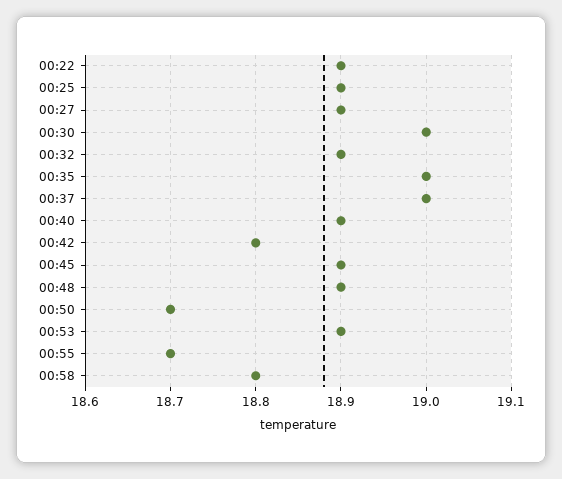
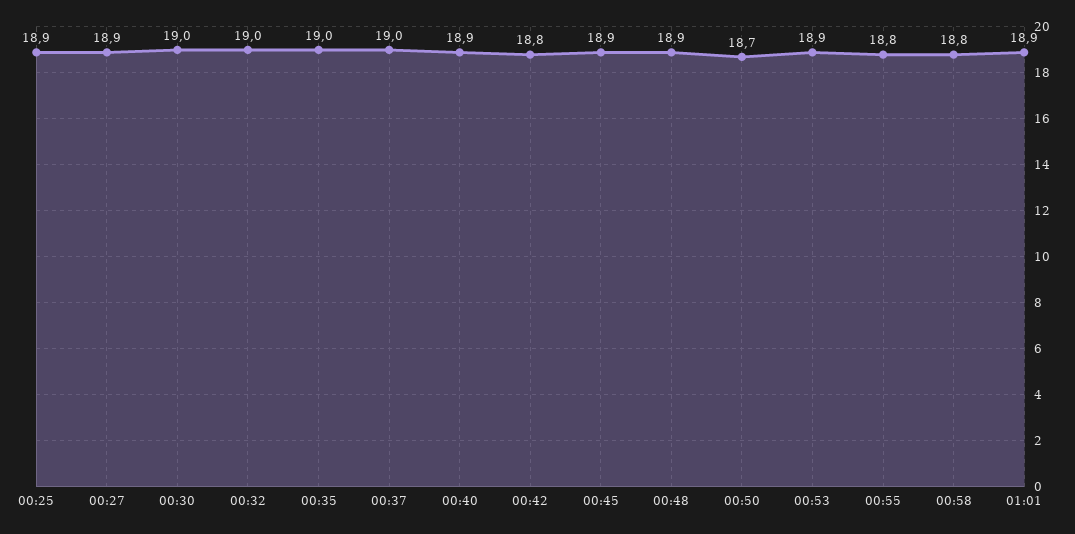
00:22: 18.9 -> none
00:32: 18.9 -> 19
00:55: 18.7 -> 18.8
01:01: none -> 18.9

